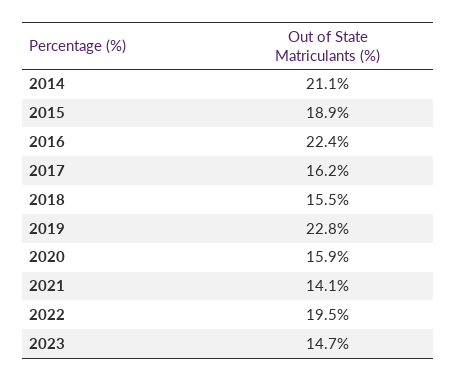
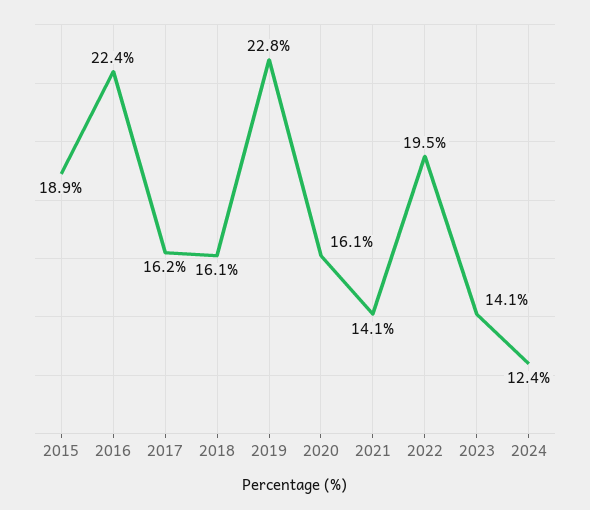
2014: 21.1 -> none
2018: 15.5 -> 16.1
2020: 15.9 -> 16.1
2023: 14.7 -> 14.1
2024: none -> 12.4

